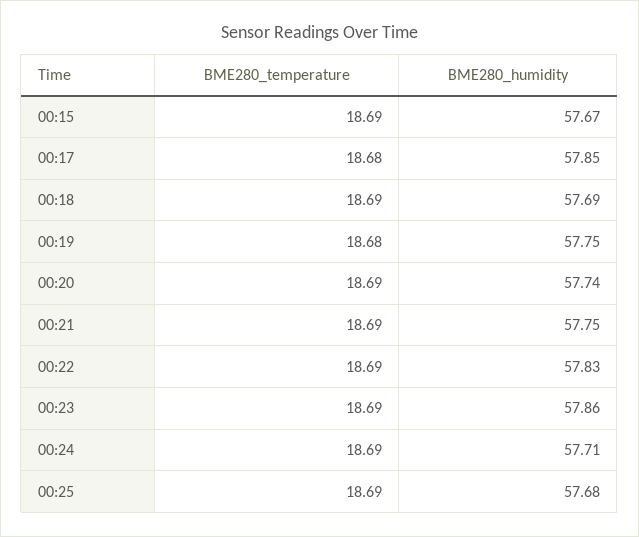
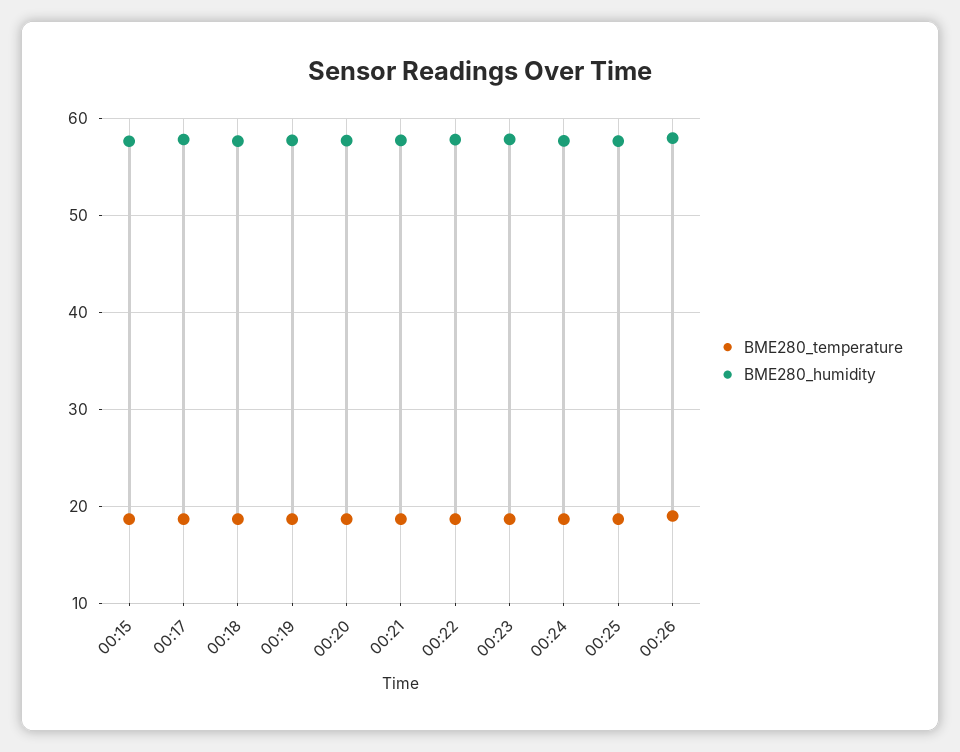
BME280_temperature, 00:26: none -> 19
BME280_humidity, 00:26: none -> 58

